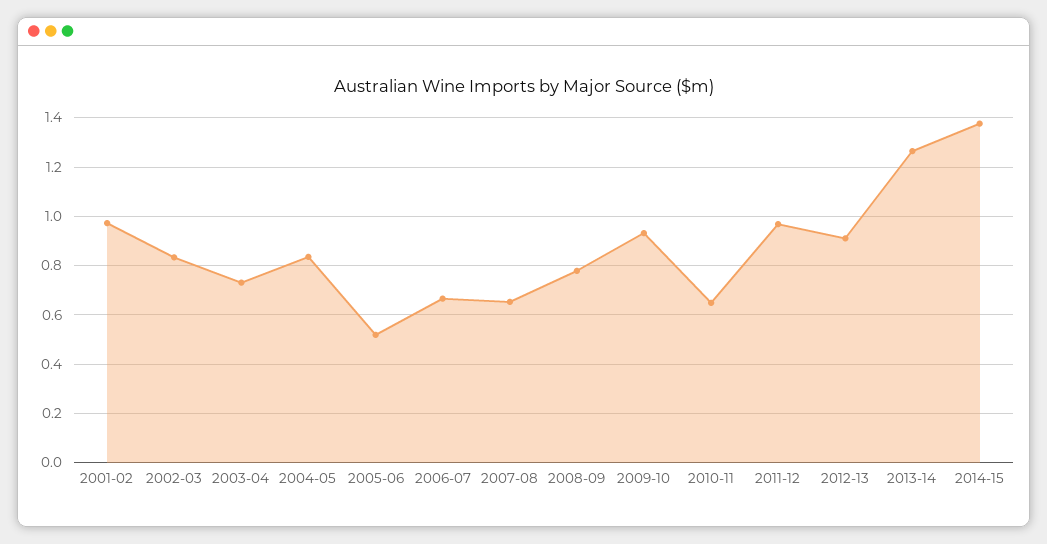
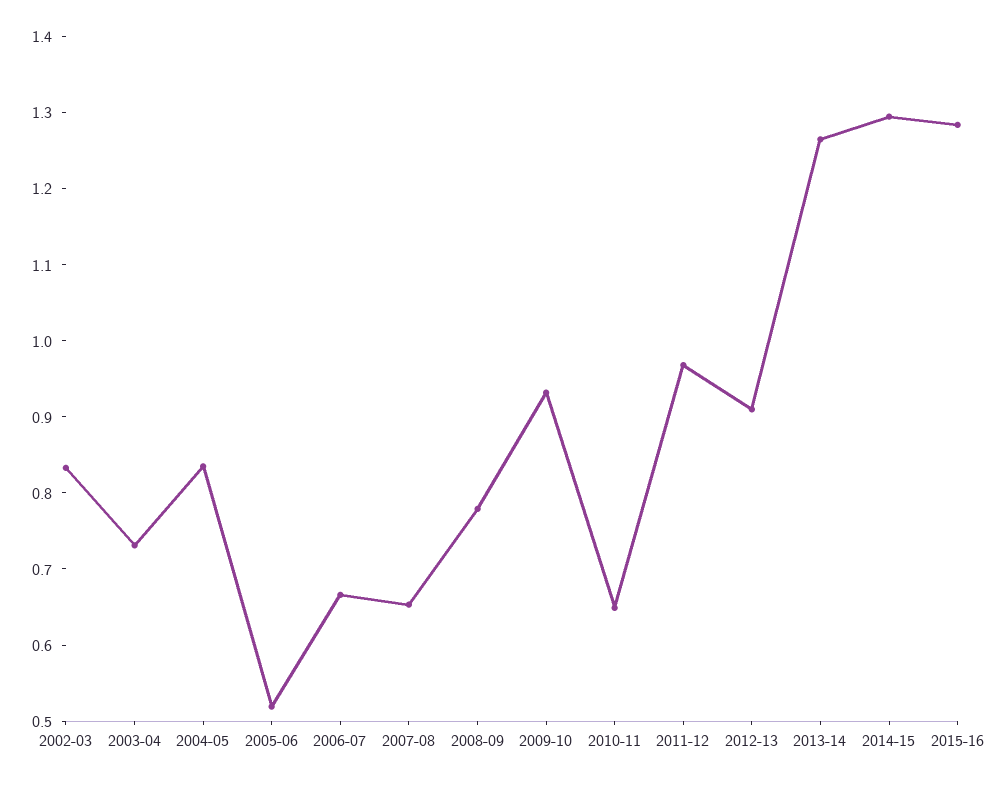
2001-02: 0.975 -> none
2014-15: 1.375 -> 1.3
2015-16: none -> 1.28

